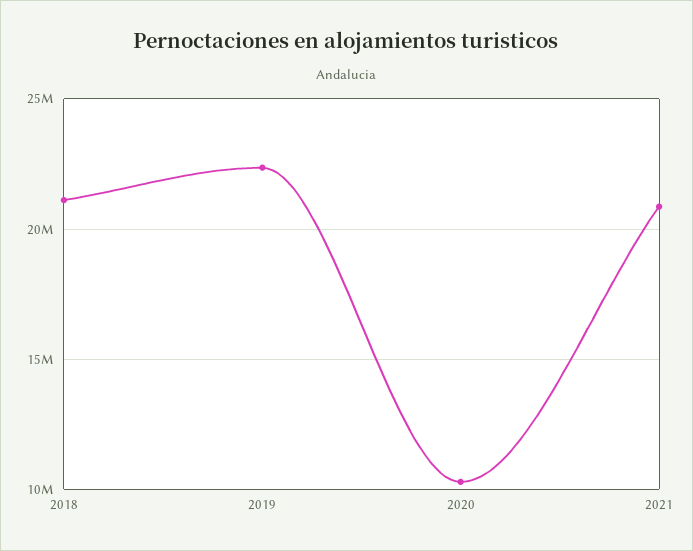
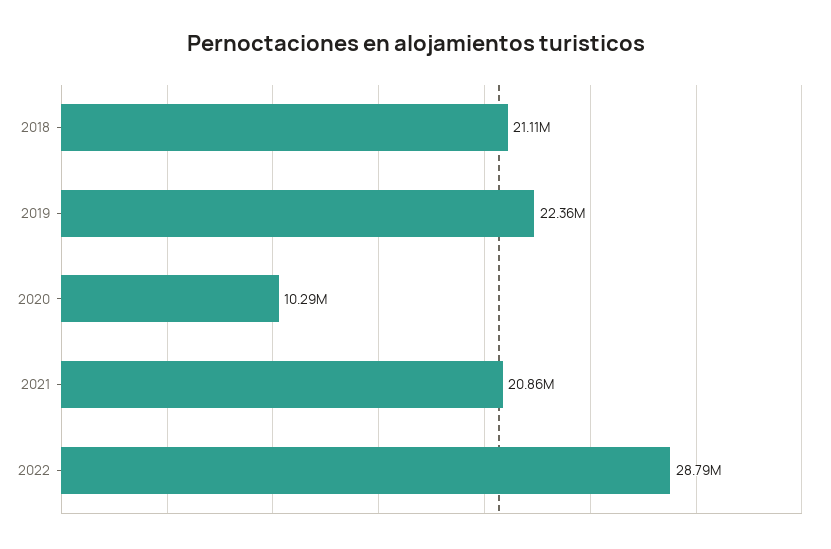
2022: none -> 28790000

